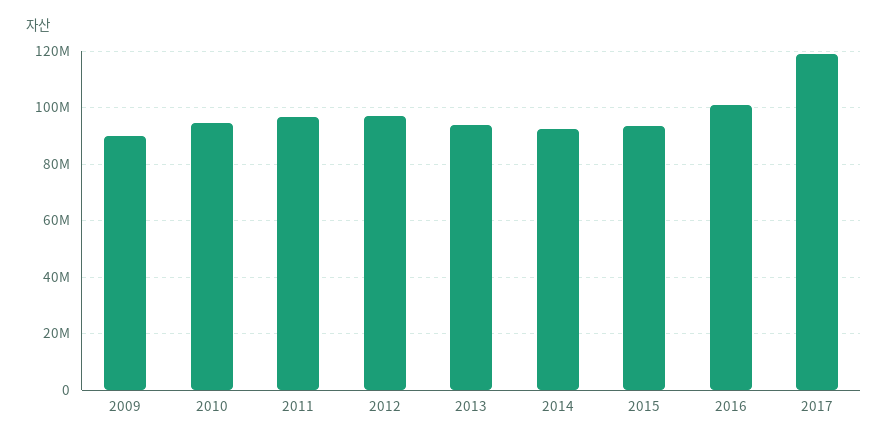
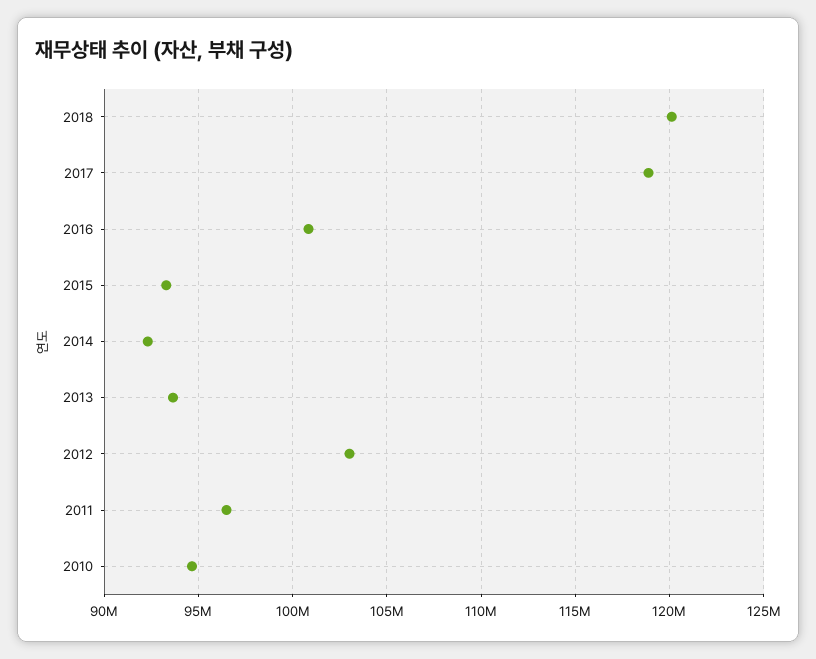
2009: 90000000 -> none
2012: 97500000 -> 103000000
2018: none -> 120000000

